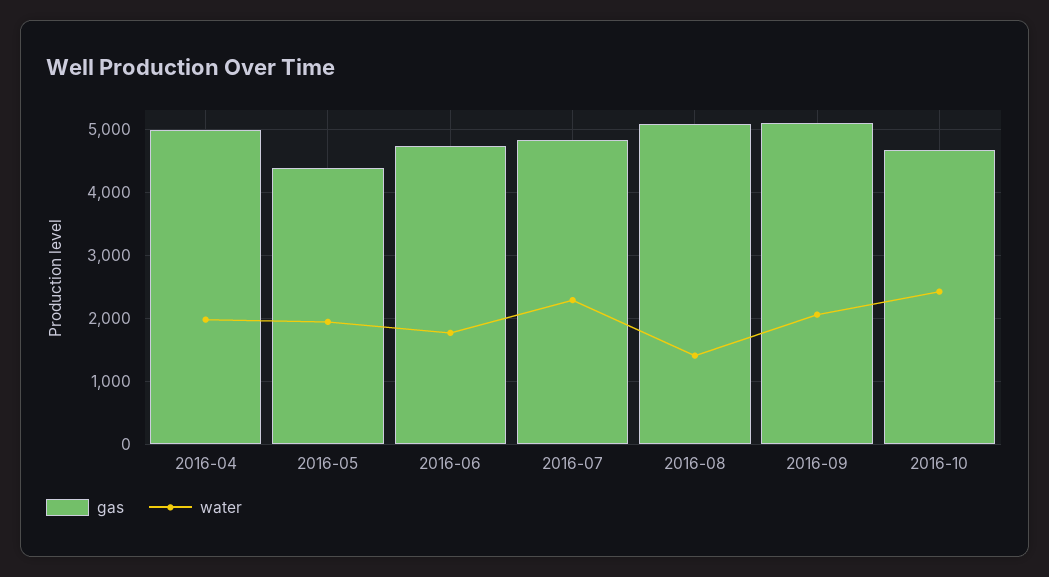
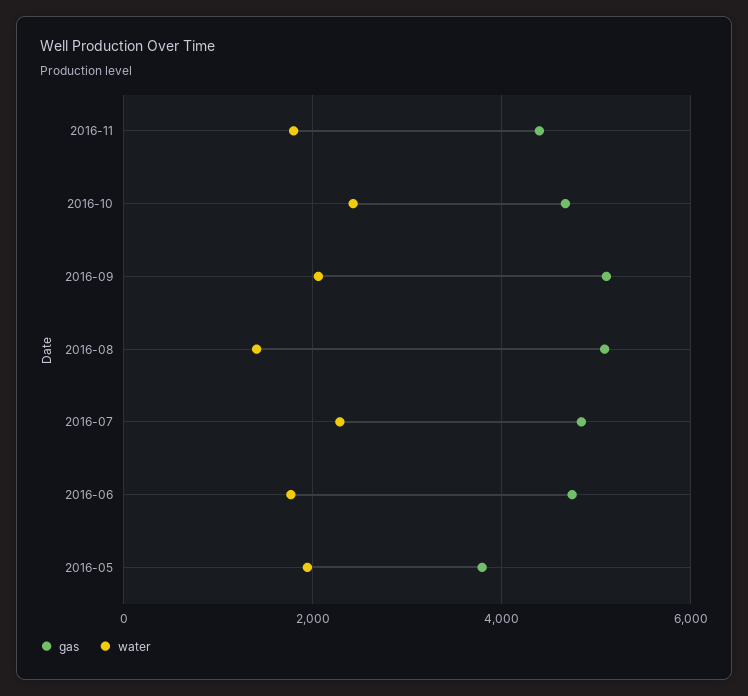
gas, 2016-04: 5000 -> none
water, 2016-04: 2000 -> none
gas, 2016-05: 4400 -> 3800
gas, 2016-11: none -> 4400
water, 2016-11: none -> 1800

